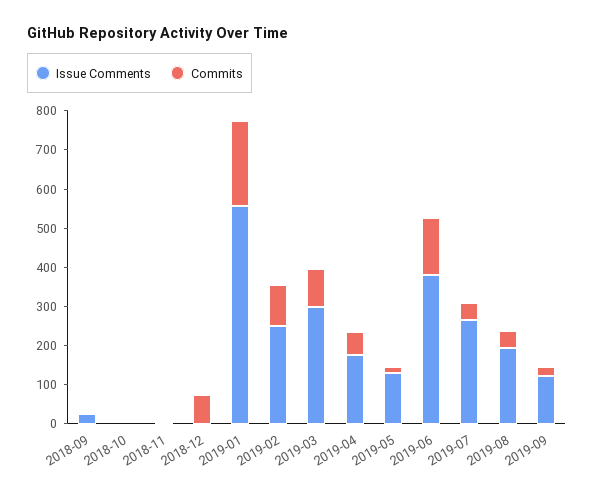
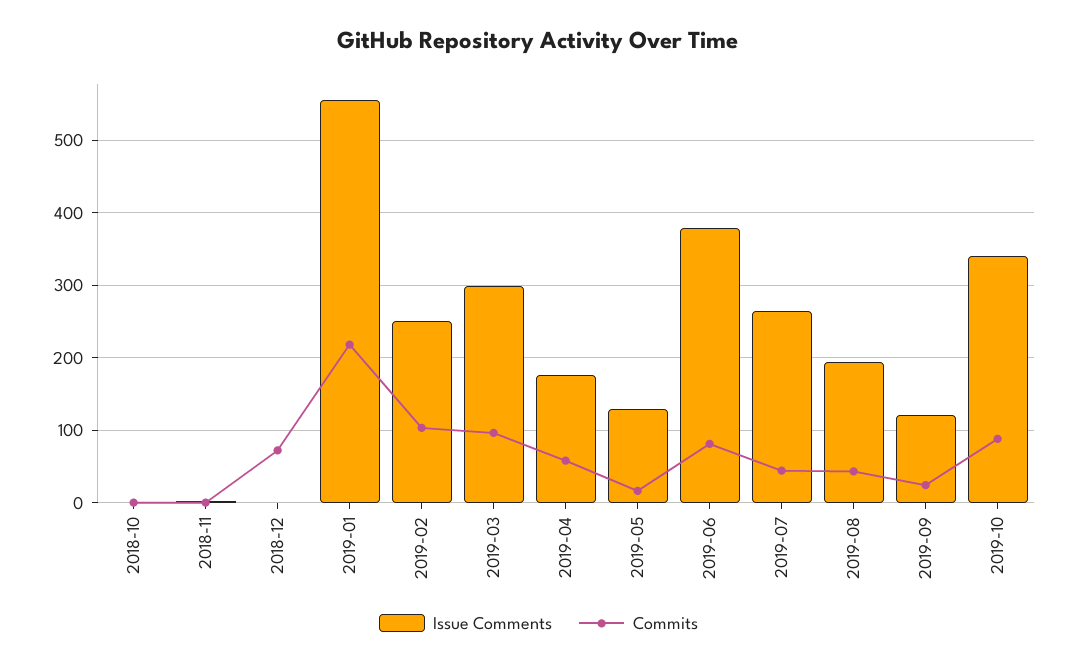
Issue Comments, 2018-09: 25 -> none
Commits, 2018-09: 0 -> none
Commits, 2019-06: 150 -> 80
Issue Comments, 2019-10: none -> 340
Commits, 2019-10: none -> 90

